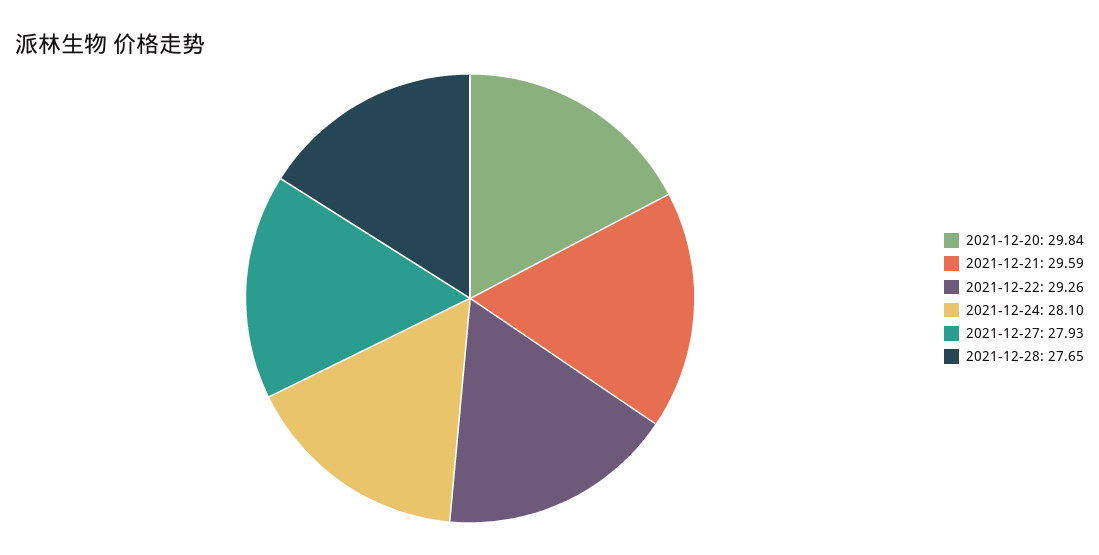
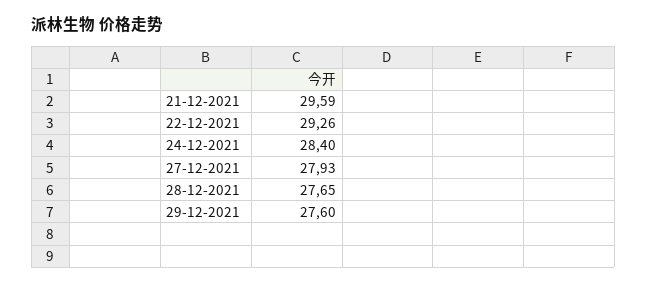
2021-12-20: 29.84 -> none
2021-12-24: 28.1 -> 28.4
29-12-2021: none -> 27.6

